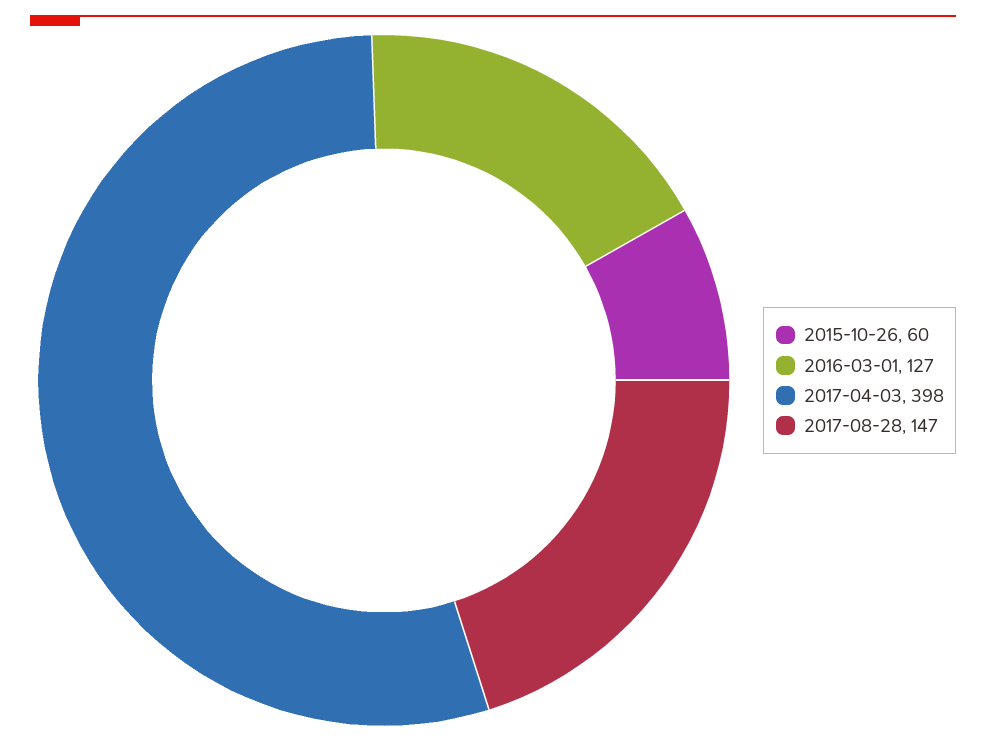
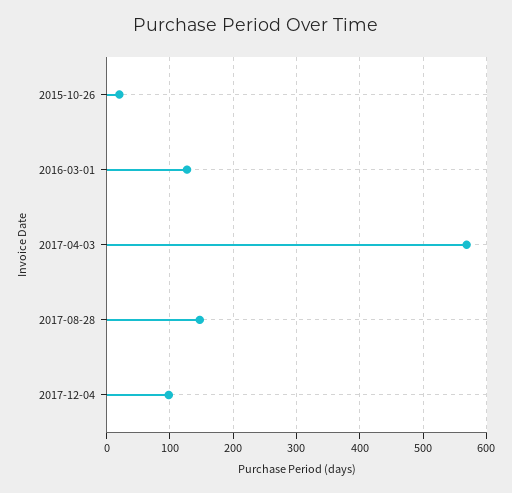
2015-10-26: 60 -> 20
2017-04-03: 398 -> 570
2017-12-04: none -> 100

